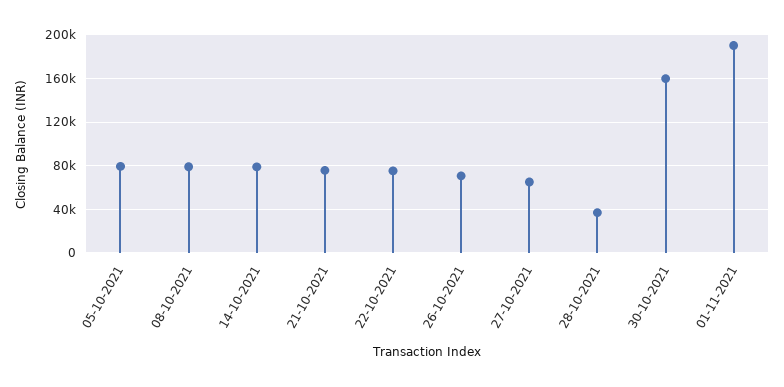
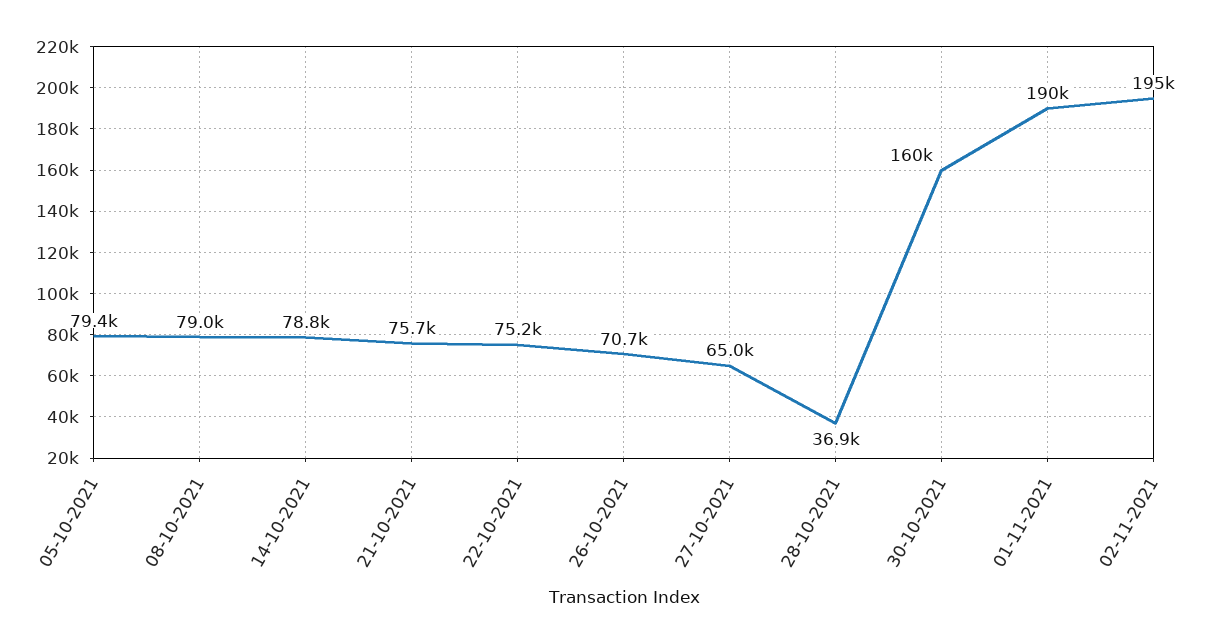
02-11-2021: none -> 195000

